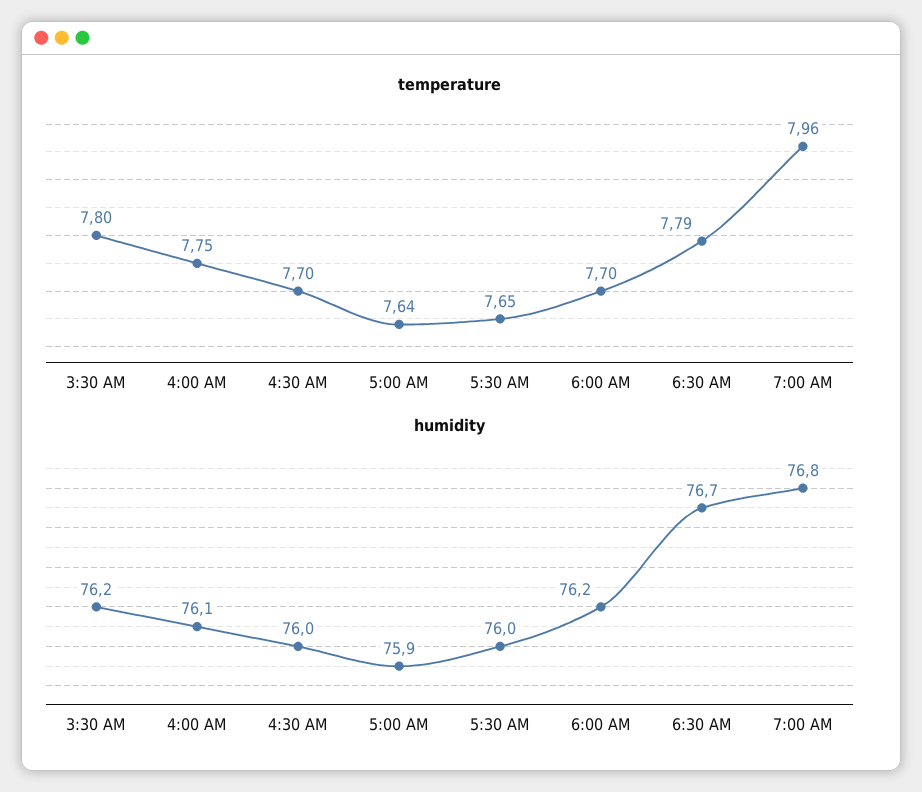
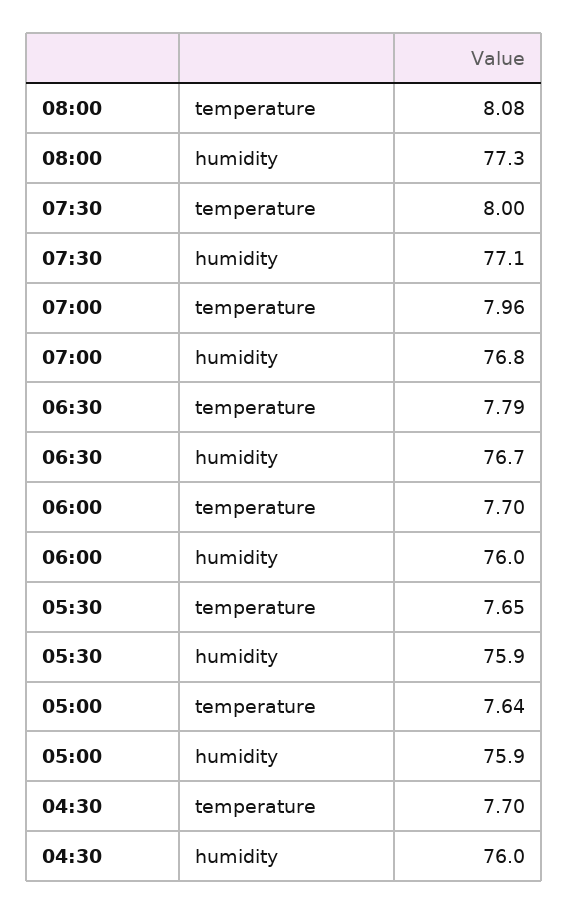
temperature, 3:30 AM: 7.8 -> none
temperature, 4:00 AM: 7.75 -> none
humidity, 3:30 AM: 76.2 -> none
humidity, 4:00 AM: 76.1 -> none
humidity, 5:30 AM: 76 -> 75.9
humidity, 6:00 AM: 76.2 -> 76
temperature, 08:00: none -> 8.08
humidity, 08:00: none -> 77.3
temperature, 07:30: none -> 8
humidity, 07:30: none -> 77.1

